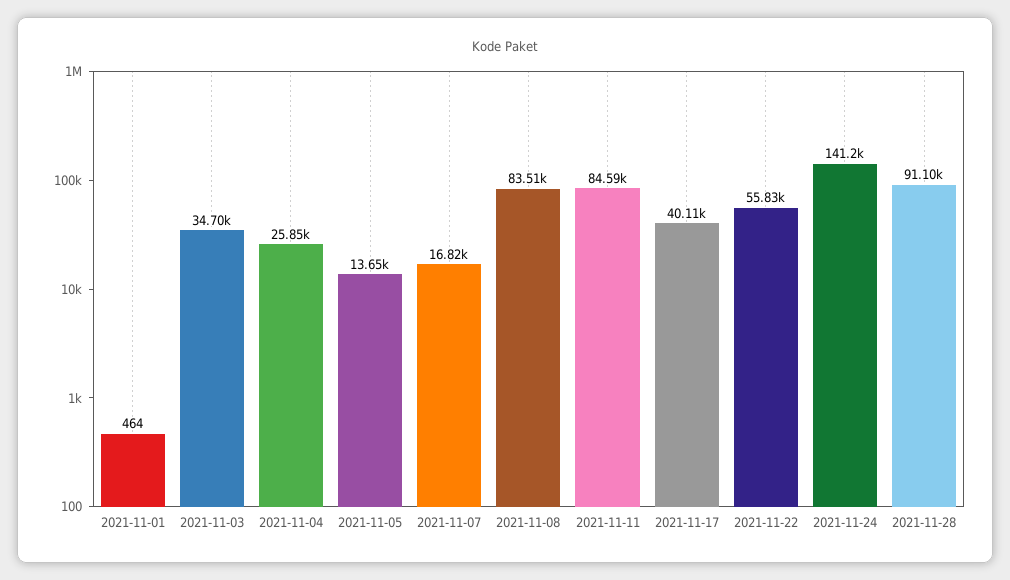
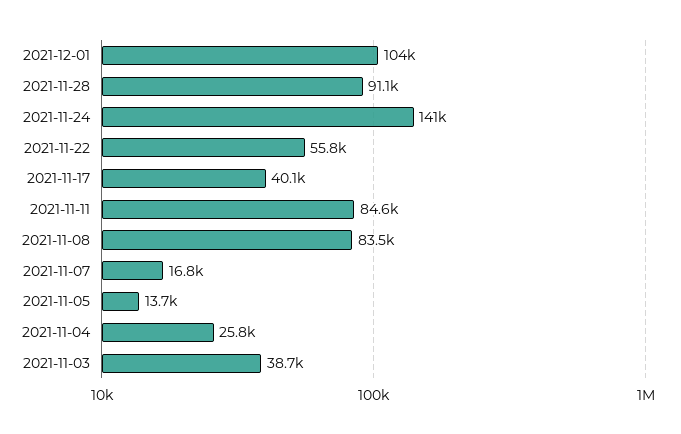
2021-11-01: 464 -> none
2021-11-03: 34700 -> 38700
2021-12-01: none -> 104000

